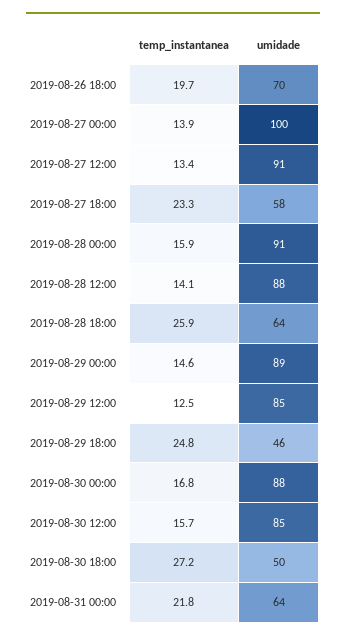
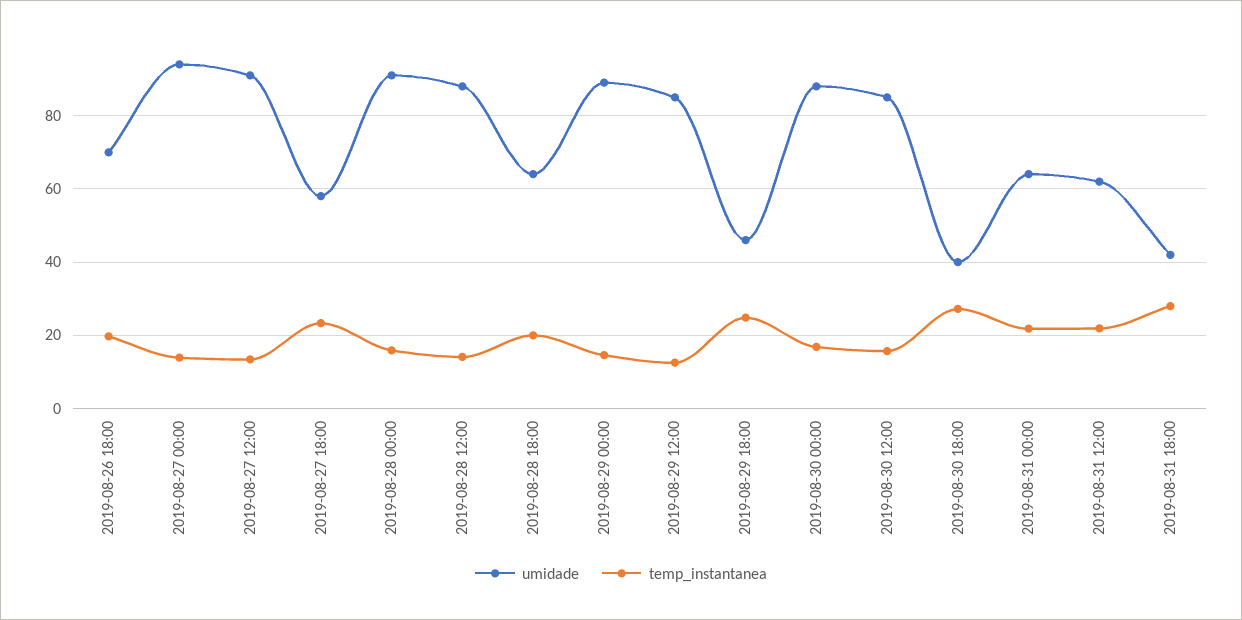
umidade, 2019-08-27 00:00: 100 -> 94
temp_instantanea, 2019-08-28 18:00: 25.9 -> 20
umidade, 2019-08-30 18:00: 50 -> 40
umidade, 2019-08-31 12:00: none -> 62
temp_instantanea, 2019-08-31 12:00: none -> 22
umidade, 2019-08-31 18:00: none -> 42
temp_instantanea, 2019-08-31 18:00: none -> 28

